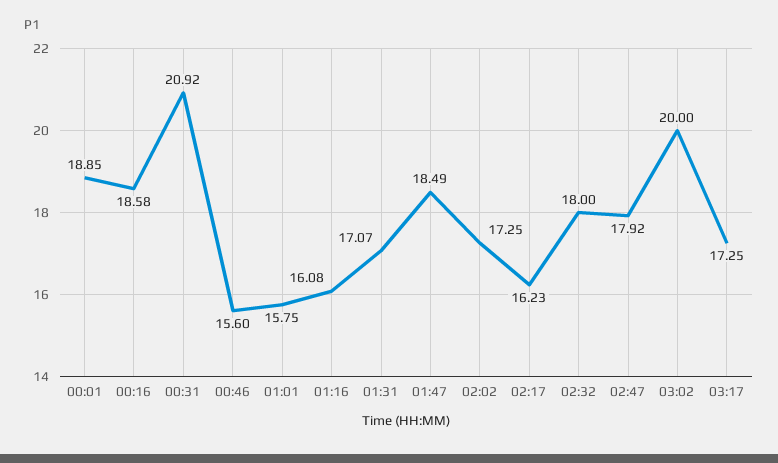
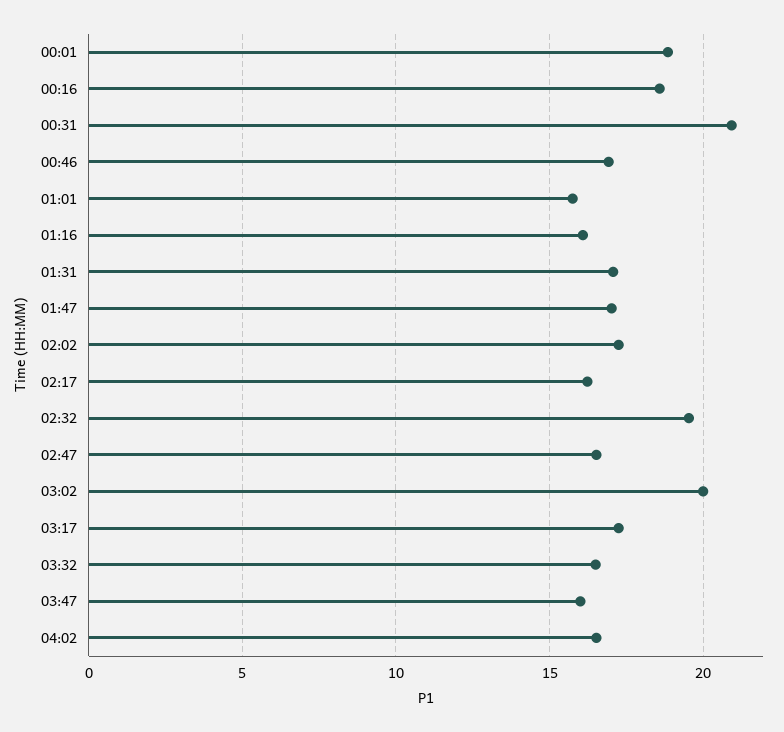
00:46: 15.6 -> 17
01:47: 18.49 -> 17
02:32: 18 -> 19.5
02:47: 17.92 -> 16.5
03:32: none -> 16.5
03:47: none -> 16
04:02: none -> 16.5

